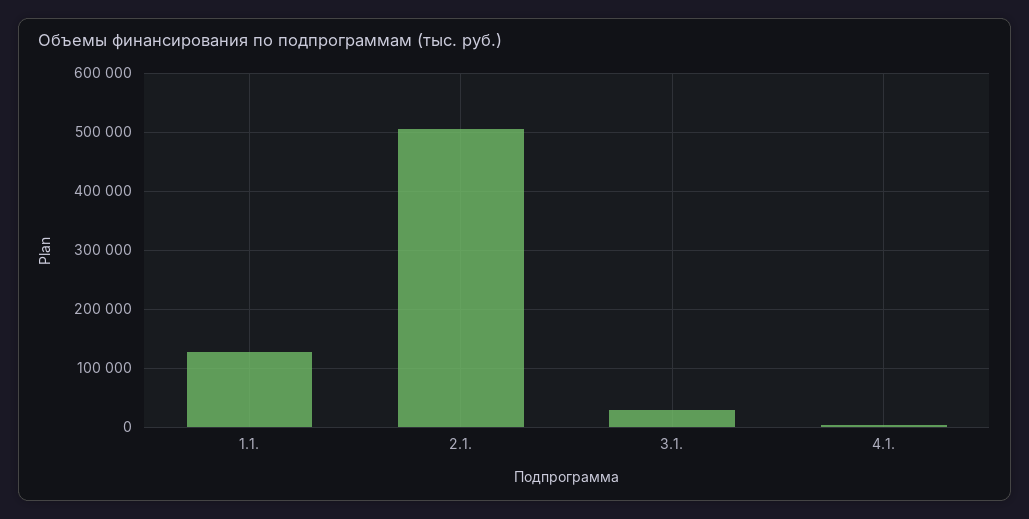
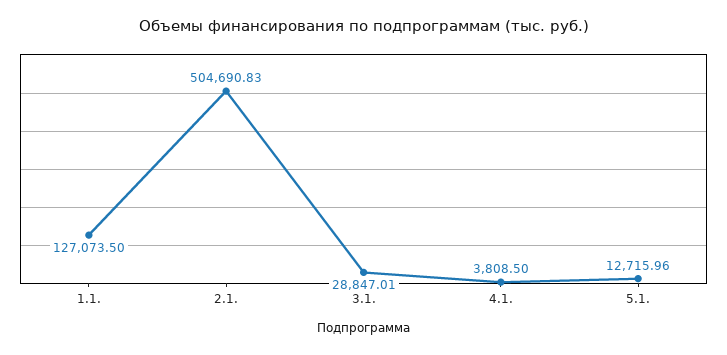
5.1.: none -> 12715.96

